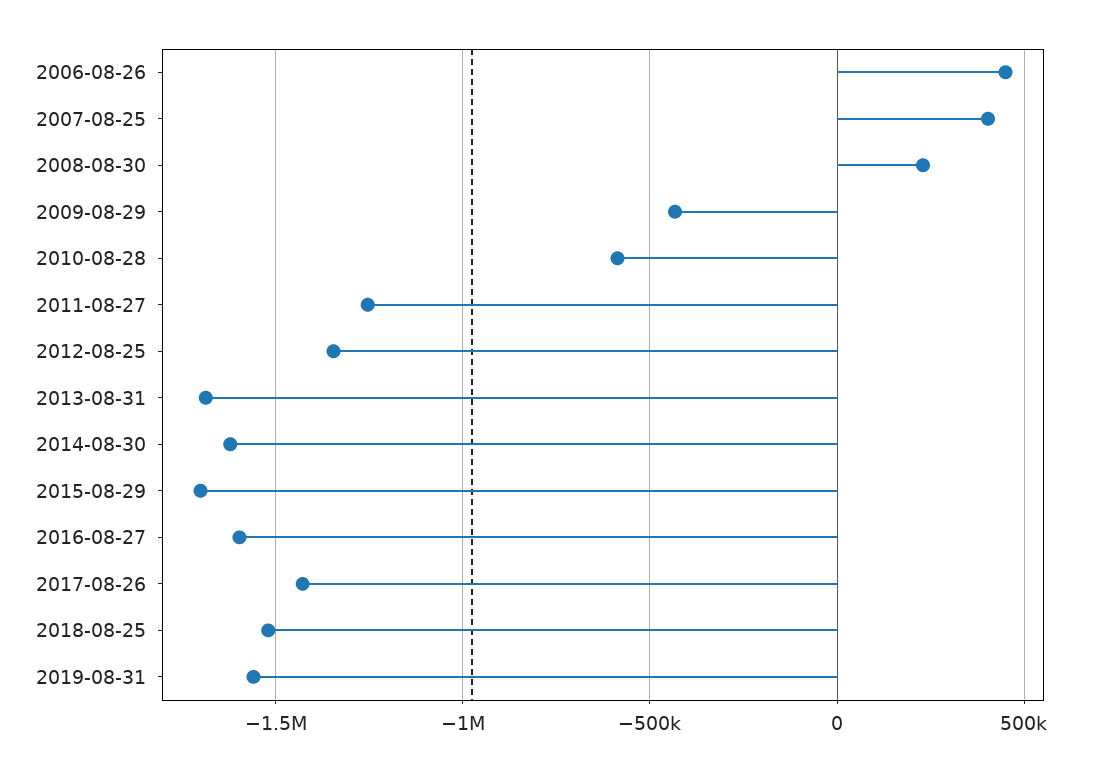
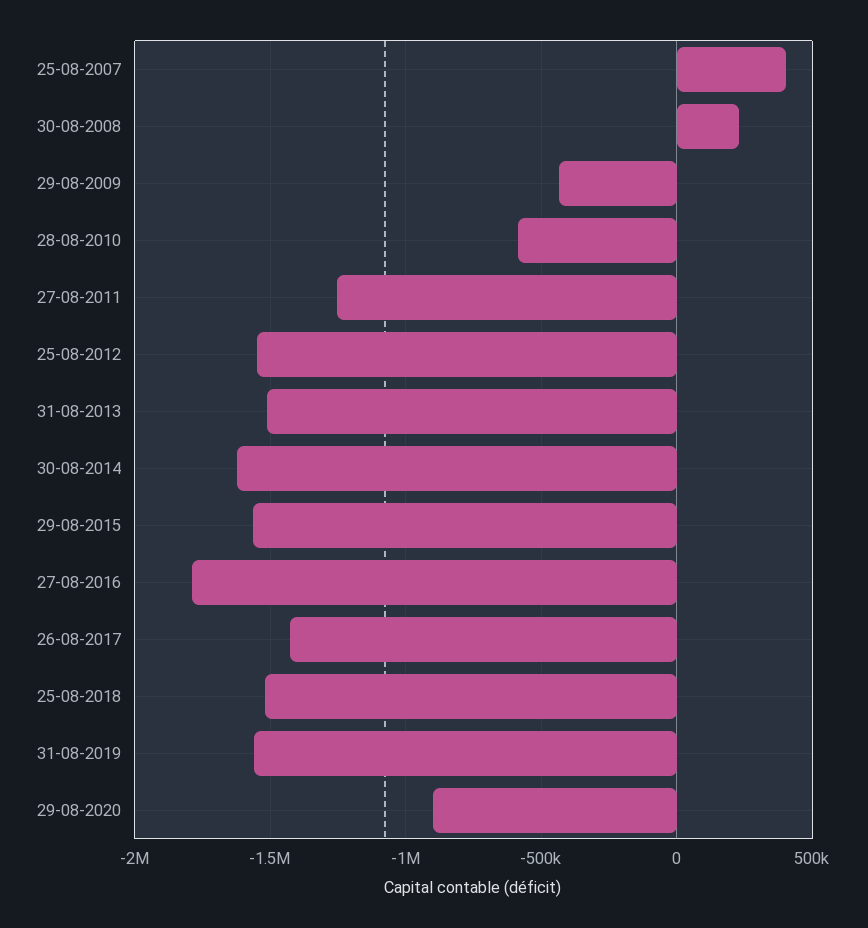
2006-08-26: 450000 -> none
2012-08-25: -1350000 -> -1550000
2013-08-31: -1700000 -> -1500000
2015-08-29: -1700000 -> -1550000
2016-08-27: -1600000 -> -1800000
29-08-2020: none -> -900000

